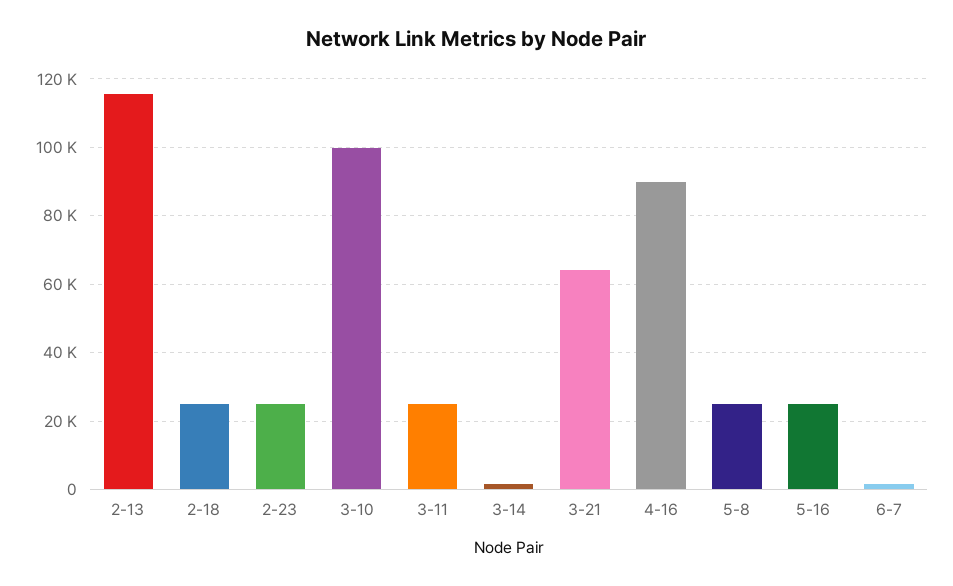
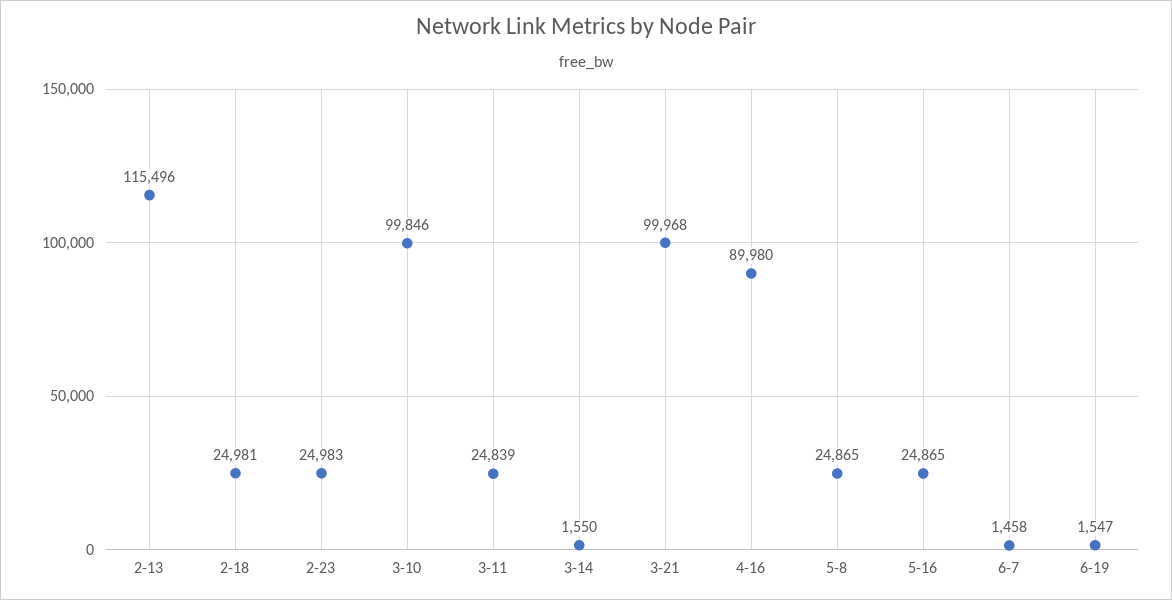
3-21: 64000 -> 99968
6-19: none -> 1547

